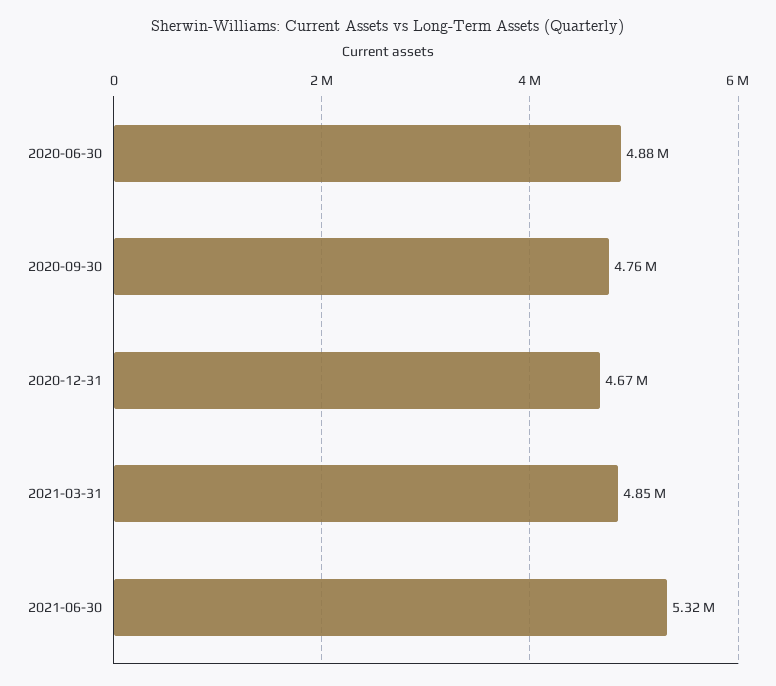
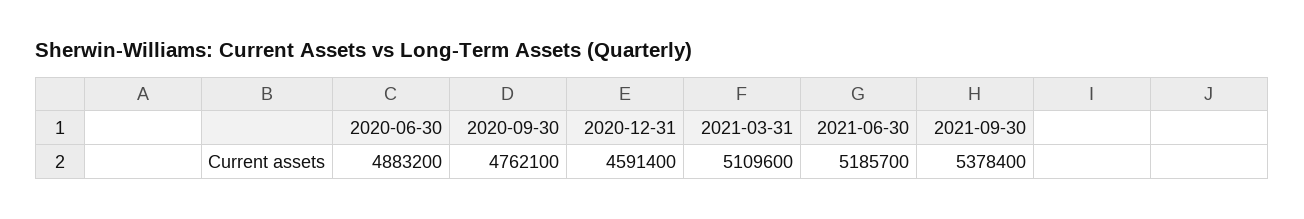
2020-12-31: 4670000 -> 4591400
2021-03-31: 4850000 -> 5109600
2021-06-30: 5320000 -> 5185700
2021-09-30: none -> 5378400

